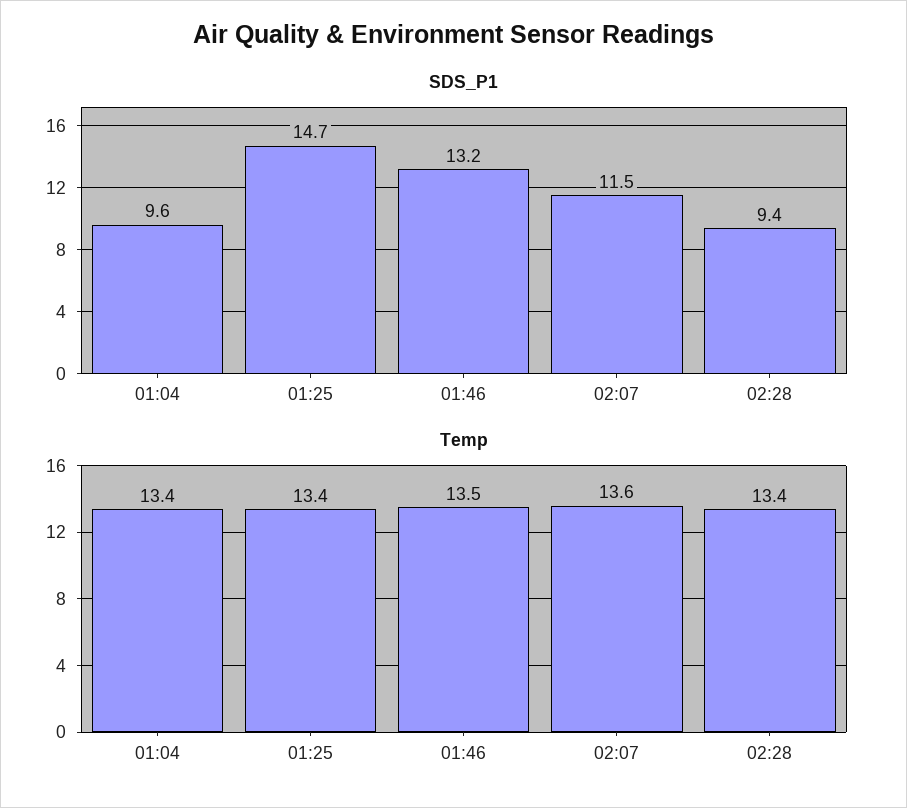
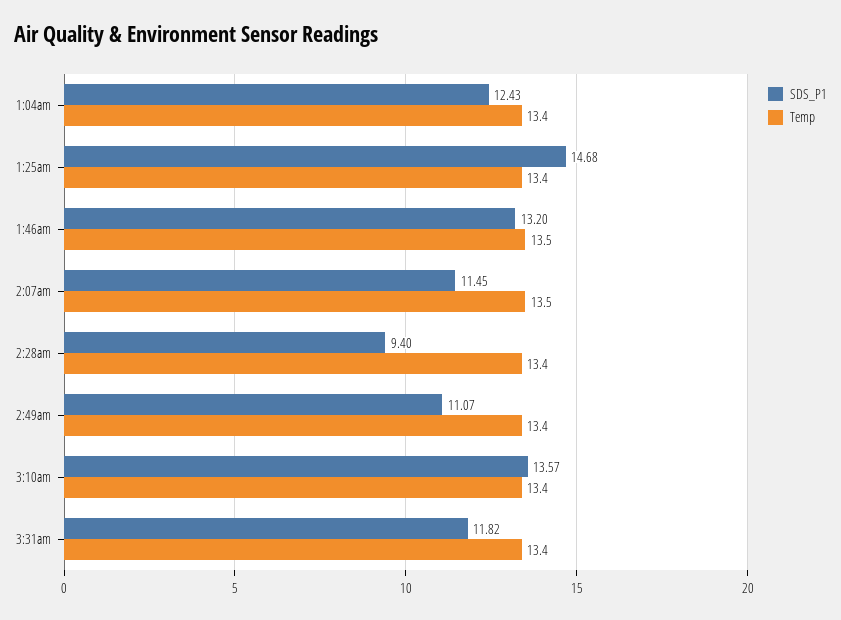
SDS_P1, 01:04: 9.6 -> 12.43
Temp, 02:07: 13.6 -> 13.5
SDS_P1, 2:49am: none -> 11.07
Temp, 2:49am: none -> 13.4
SDS_P1, 3:10am: none -> 13.57
Temp, 3:10am: none -> 13.4
SDS_P1, 3:31am: none -> 11.82
Temp, 3:31am: none -> 13.4

